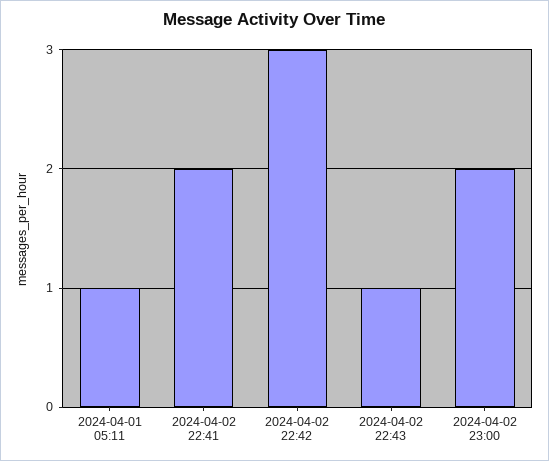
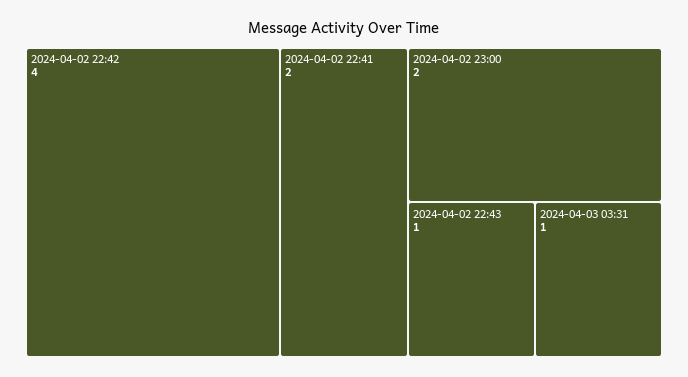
2024-04-01 05:11: 1 -> none
2024-04-02 22:42: 3 -> 4
2024-04-03 03:31: none -> 1

